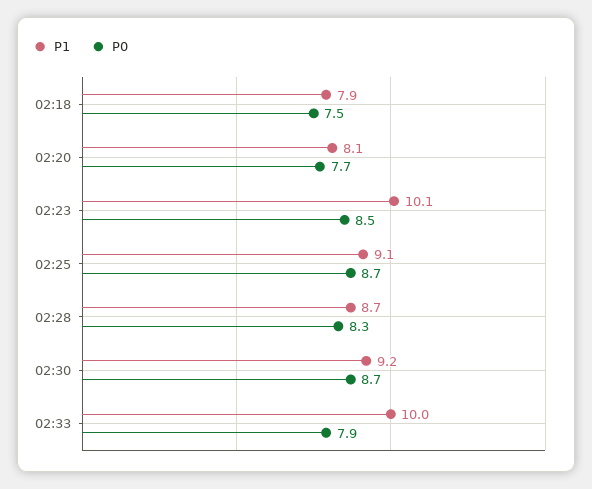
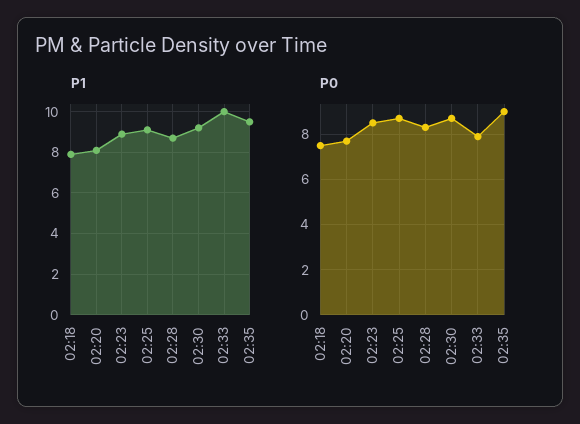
P1, 02:23: 10.1 -> 9
P1, 02:35: none -> 9.5
P0, 02:35: none -> 9

